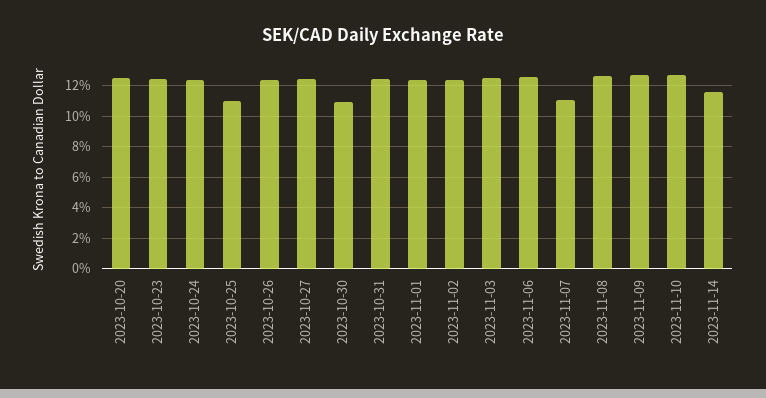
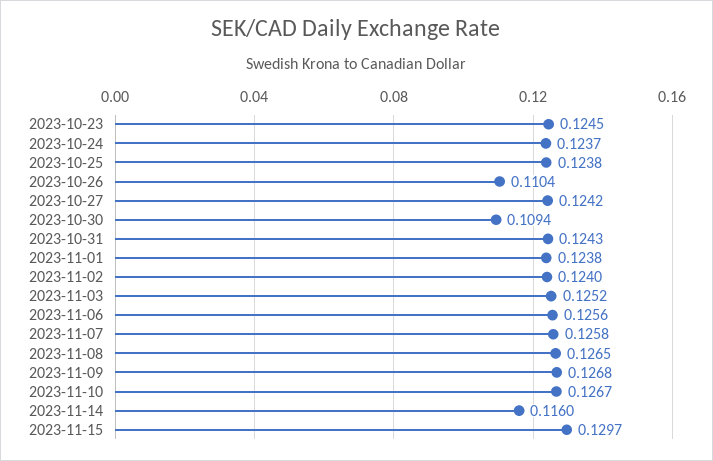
2023-10-20: 0.125 -> none
2023-10-25: 0.11 -> 0.1238
2023-10-26: 0.125 -> 0.1104
2023-11-07: 0.11 -> 0.1258
2023-11-15: none -> 0.1297

